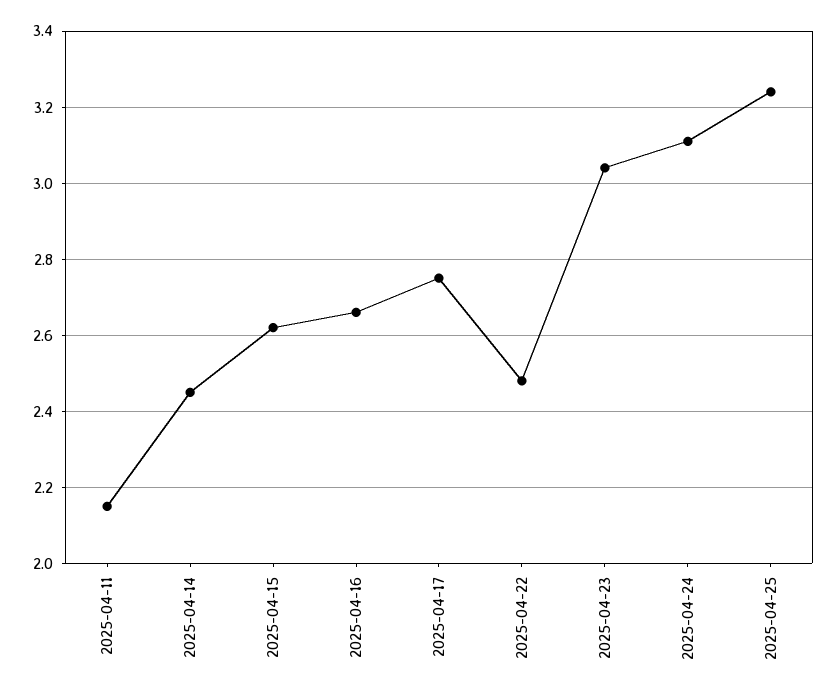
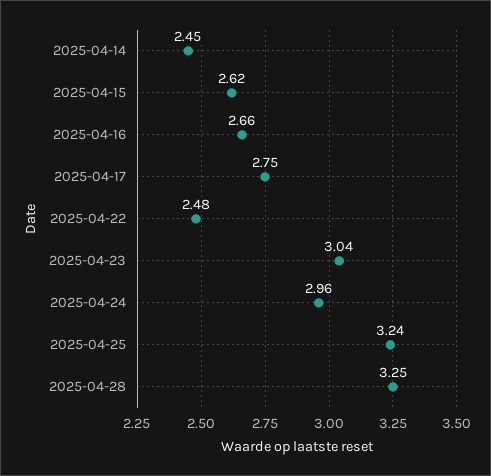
2025-04-11: 2.15 -> none
2025-04-24: 3.1 -> 2.96
2025-04-28: none -> 3.25

